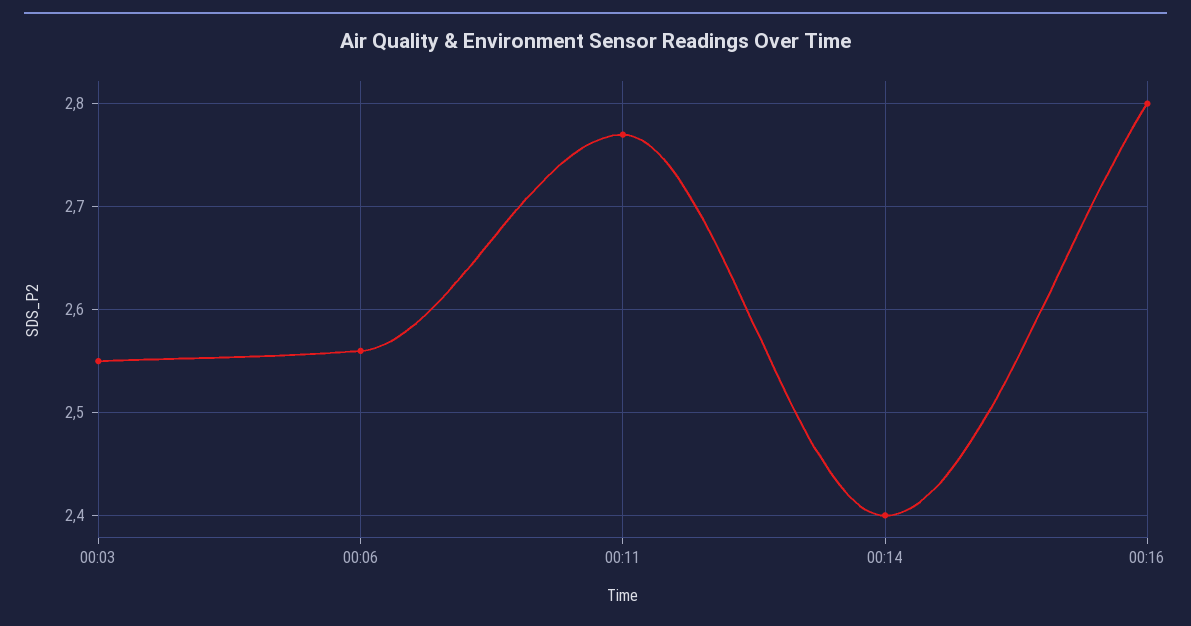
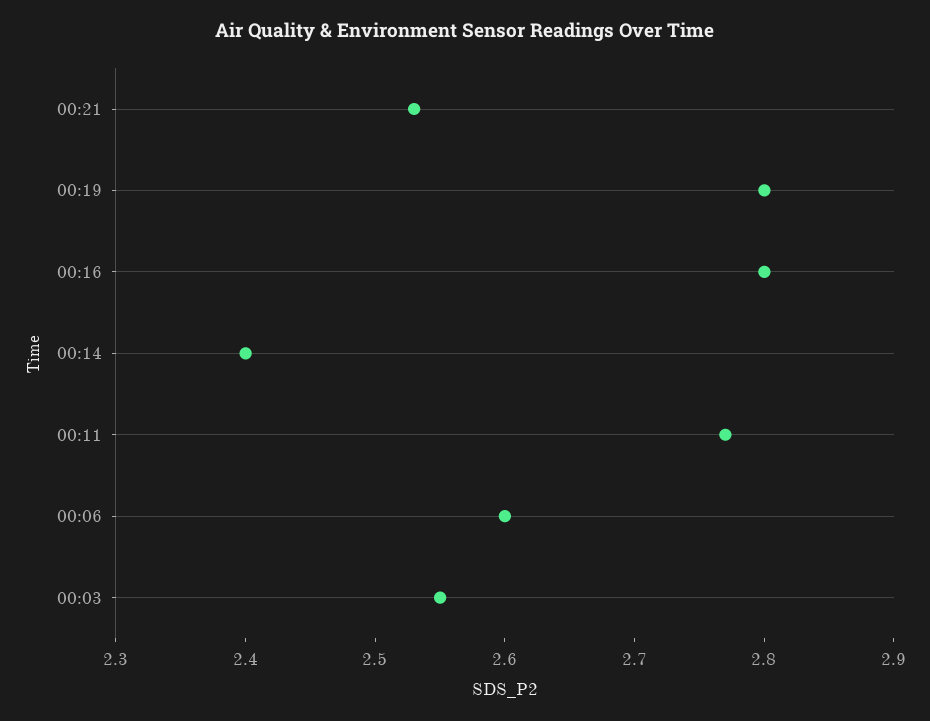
00:06: 2.56 -> 2.6
00:21: none -> 2.53
00:19: none -> 2.8

